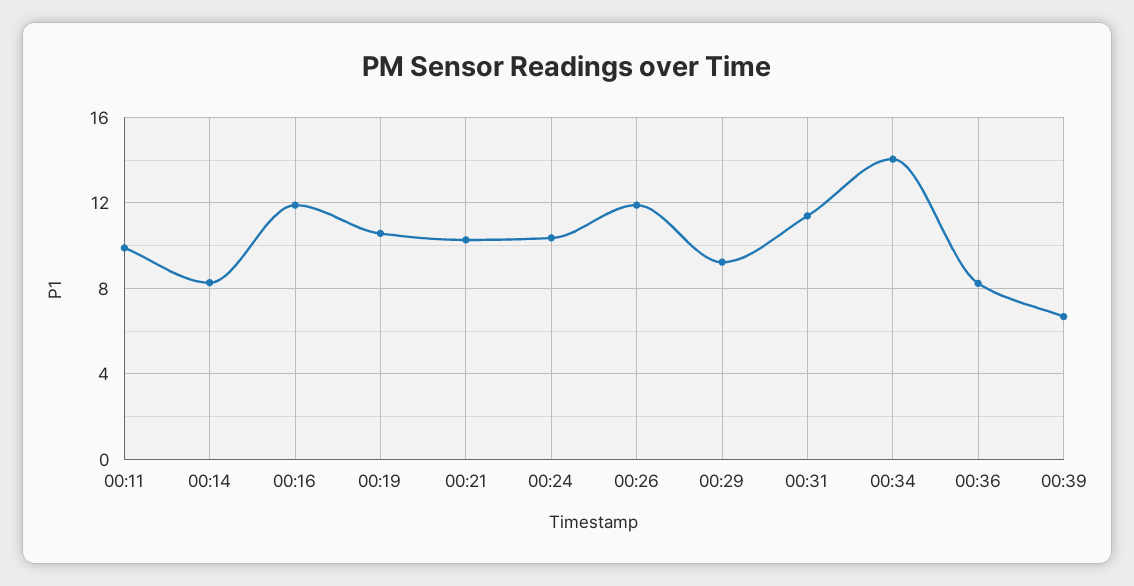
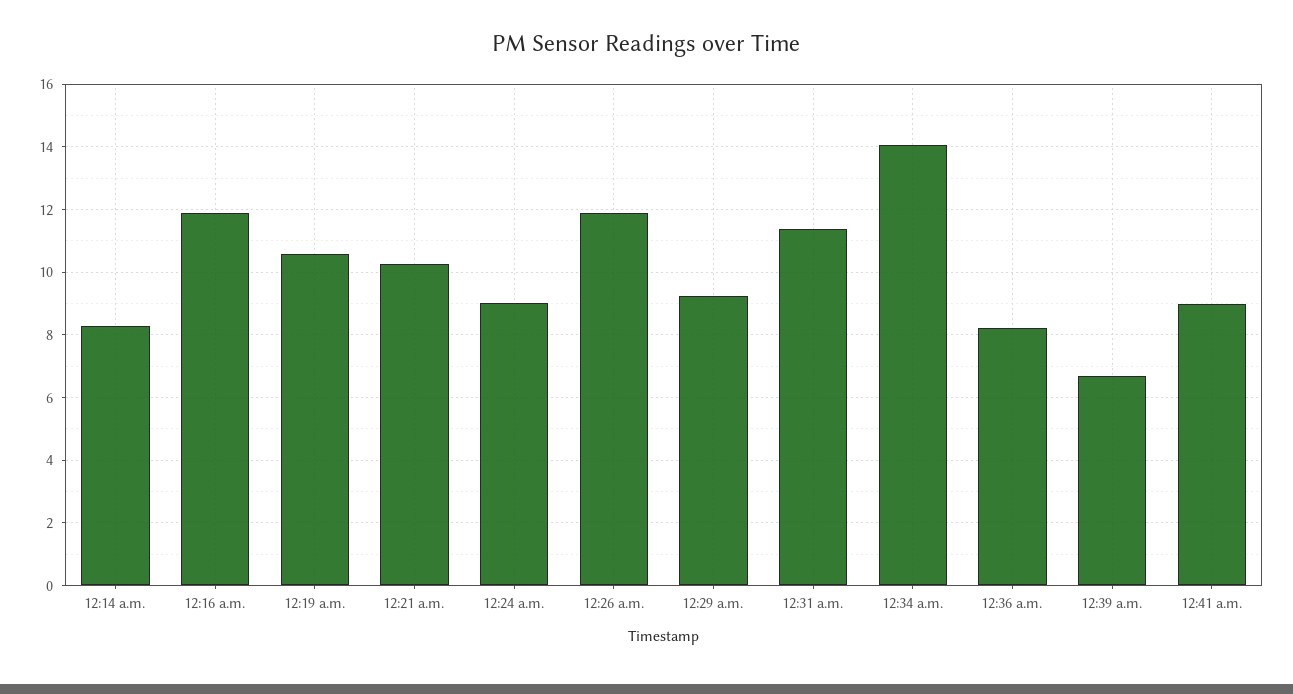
00:11: 10 -> none
00:24: 10.5 -> 9
12:41 a.m.: none -> 9

